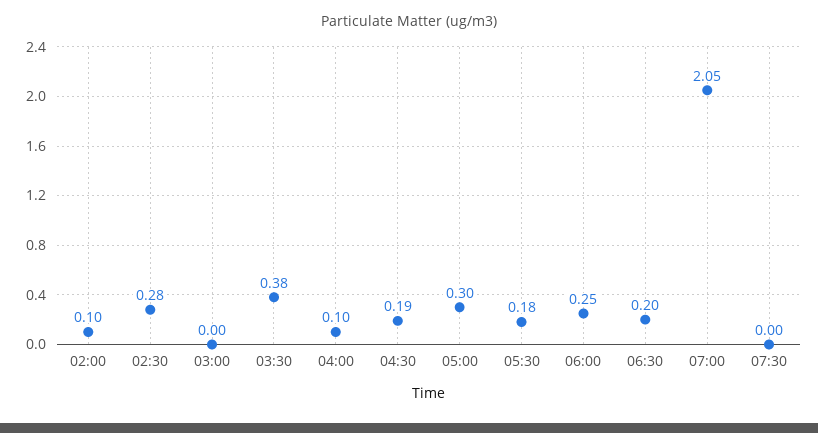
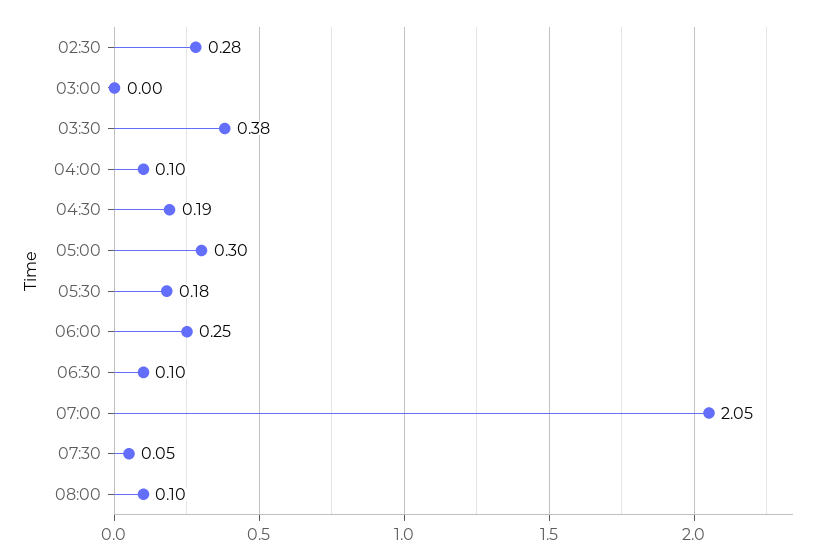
02:00: 0.1 -> none
06:30: 0.2 -> 0.1
07:30: 0 -> 0.05
08:00: none -> 0.1

